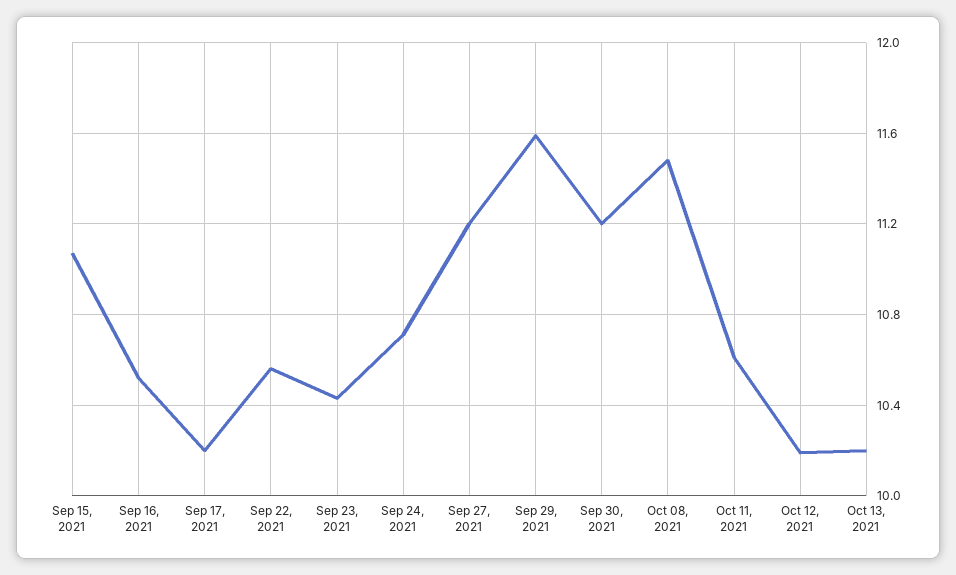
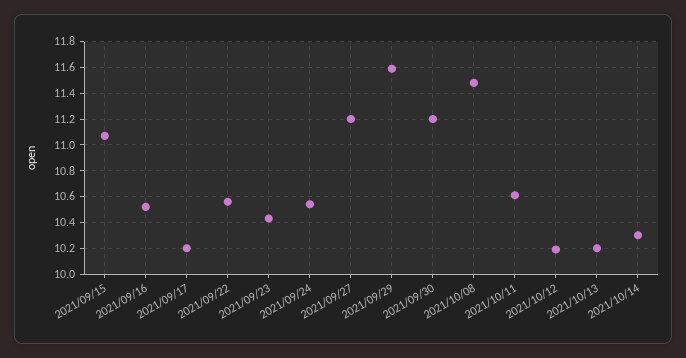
Sep 24, 2021: 10.7 -> 10.55
2021/10/14: none -> 10.3

